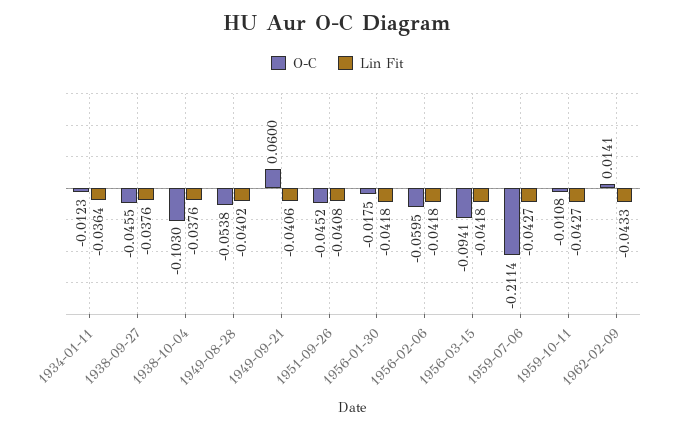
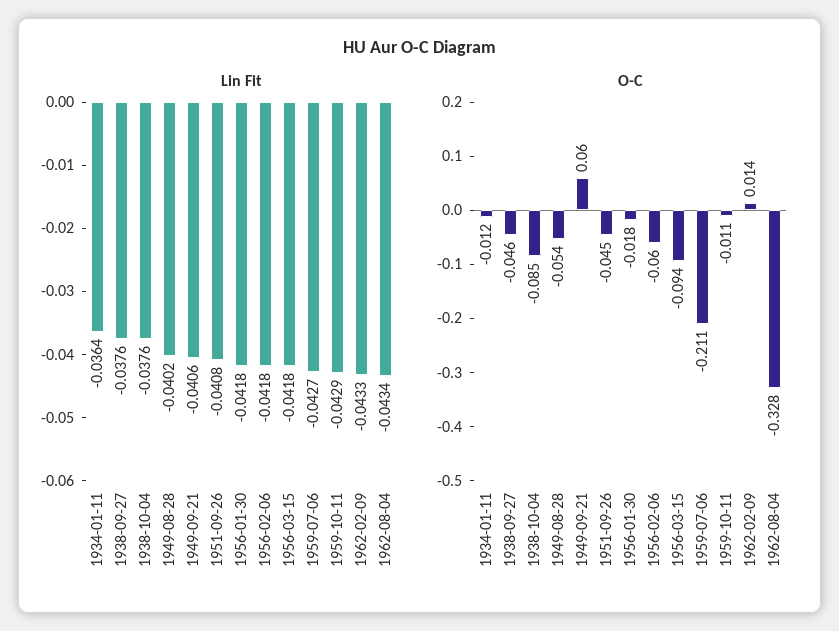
O-C, 1938-10-04: -0.103 -> -0.085
Lin Fit, 1959-10-11: -0.0427 -> -0.0429
Lin Fit, 1962-08-04: none -> -0.0434
O-C, 1962-08-04: none -> -0.328

